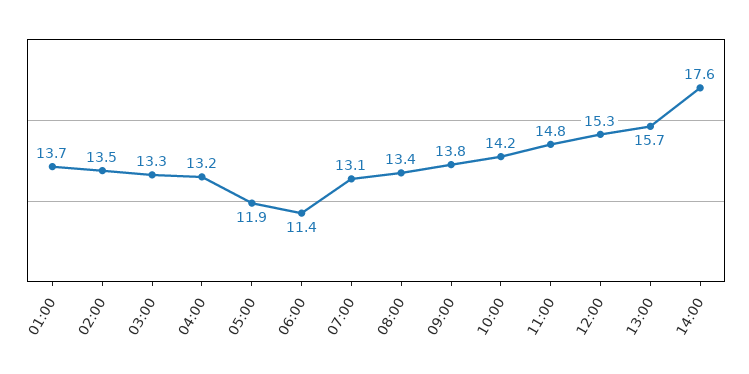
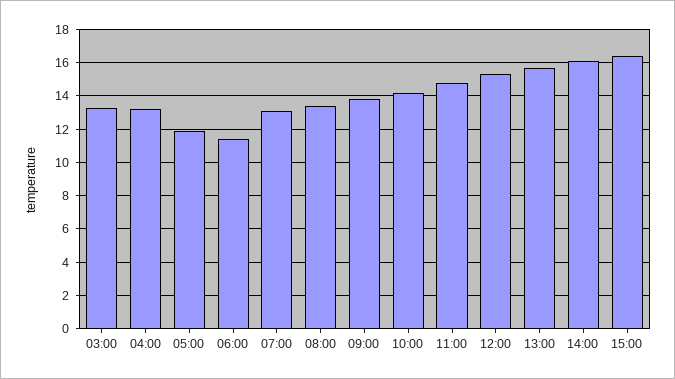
01:00: 13.7 -> none
02:00: 13.5 -> none
14:00: 17.6 -> 16
15:00: none -> 16.5

